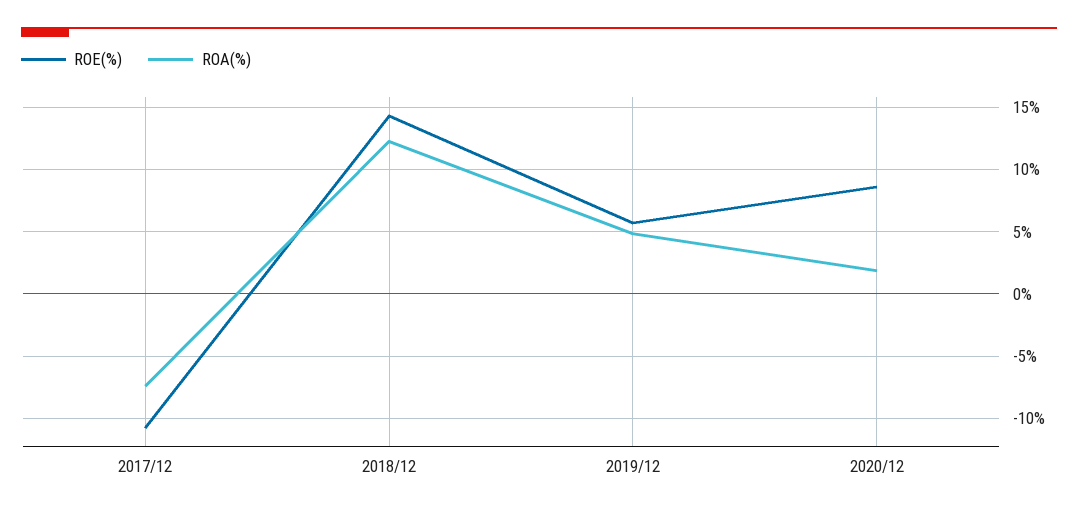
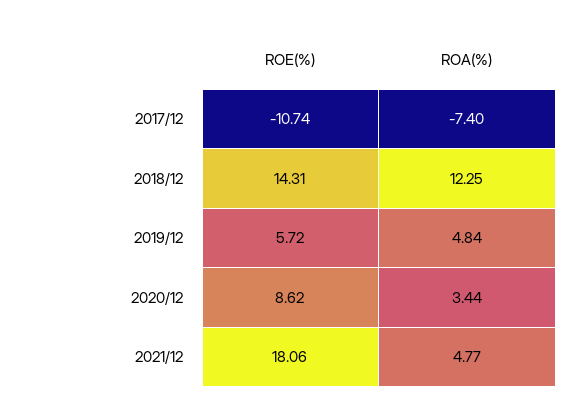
ROA(%), 2020/12: 2 -> 3.44
ROE(%), 2021/12: none -> 18.06
ROA(%), 2021/12: none -> 4.77

